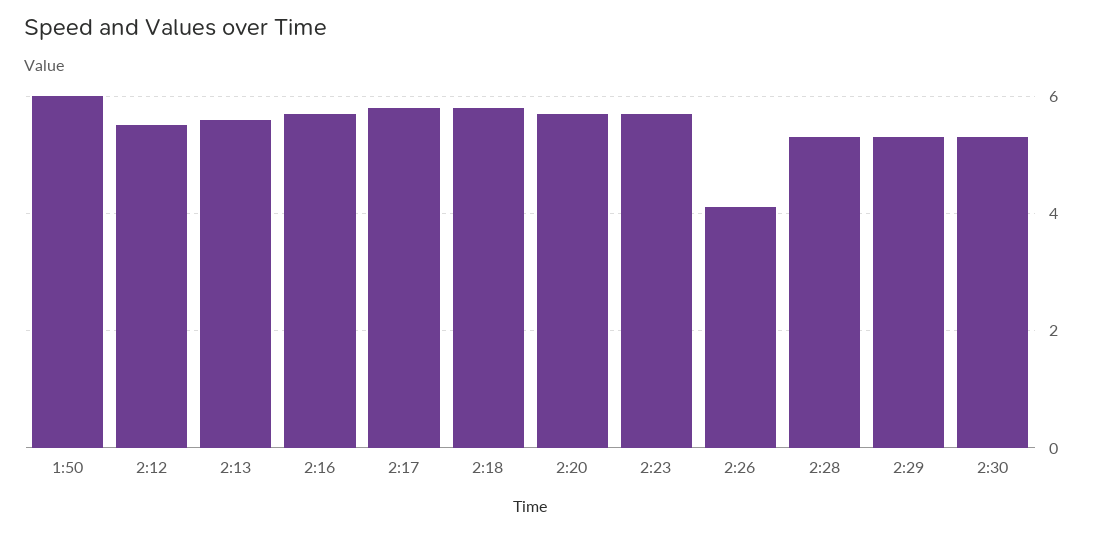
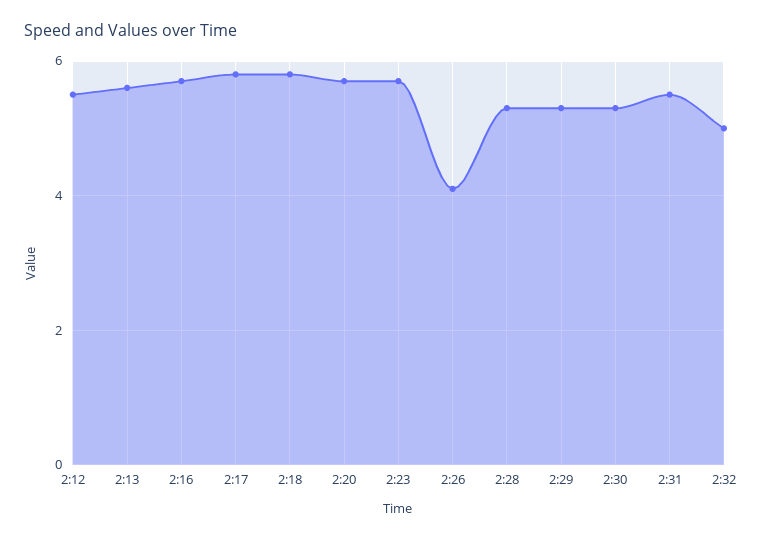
1:50: 6 -> none
2:31: none -> 5.5
2:32: none -> 5

